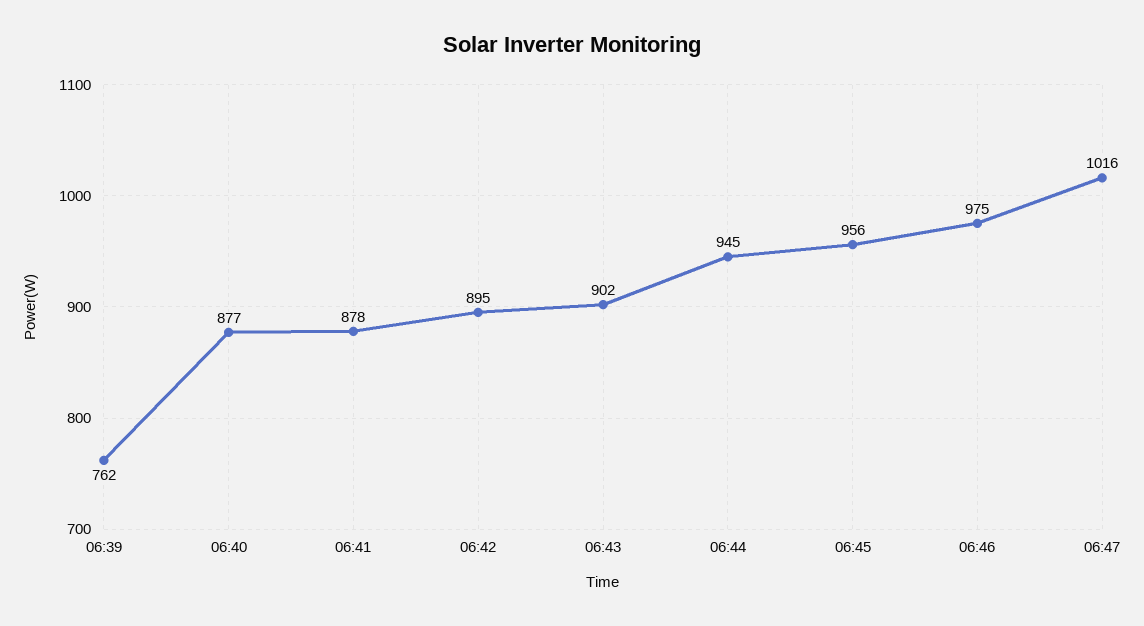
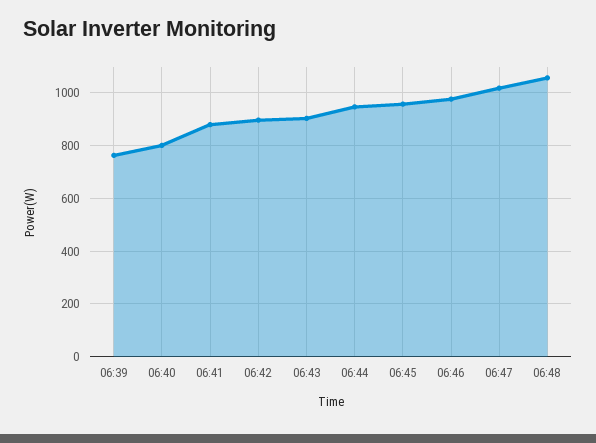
06:40: 877 -> 800
06:48: none -> 1050

